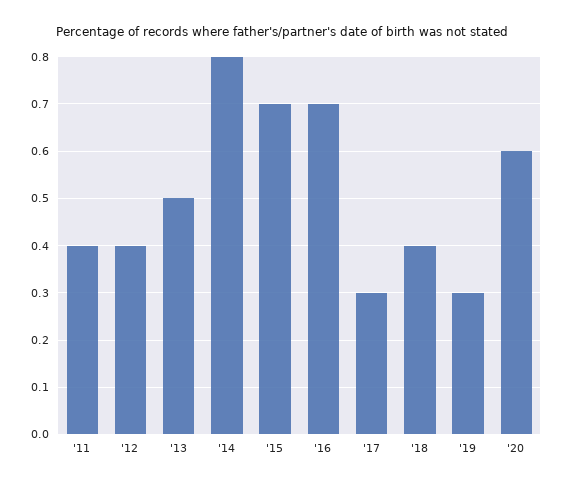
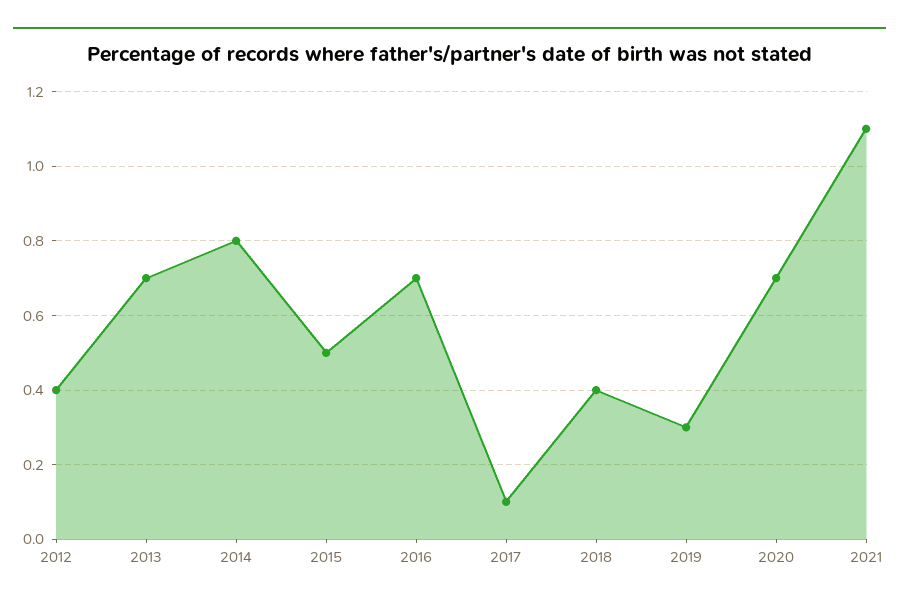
'11: 0.4 -> none
'13: 0.5 -> 0.7
'15: 0.7 -> 0.5
'17: 0.3 -> 0.1
'20: 0.6 -> 0.7
2021: none -> 1.1

